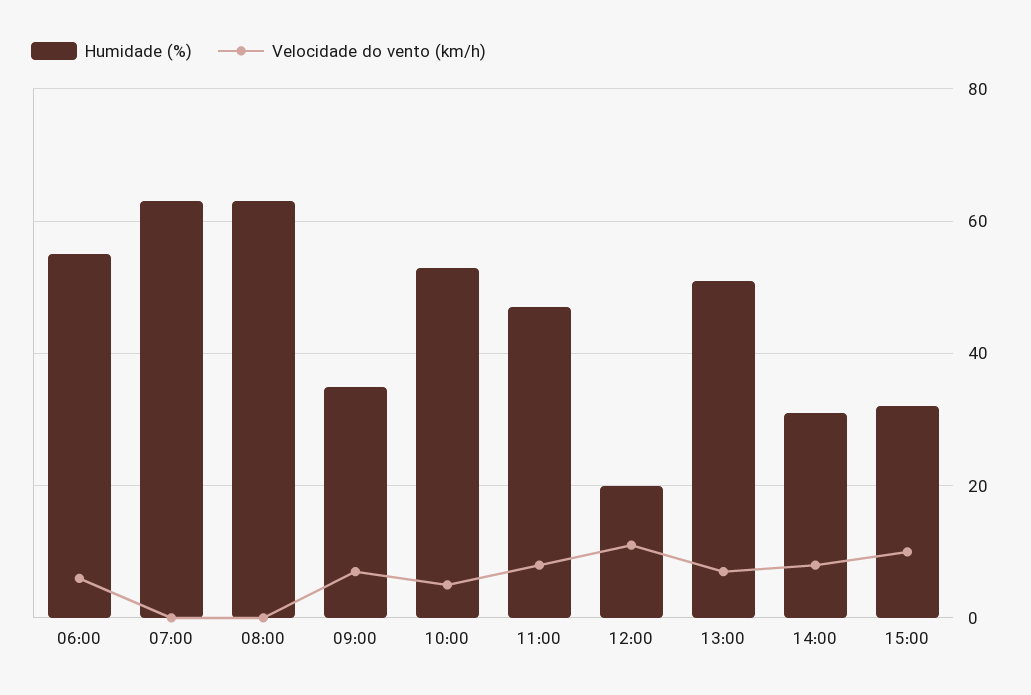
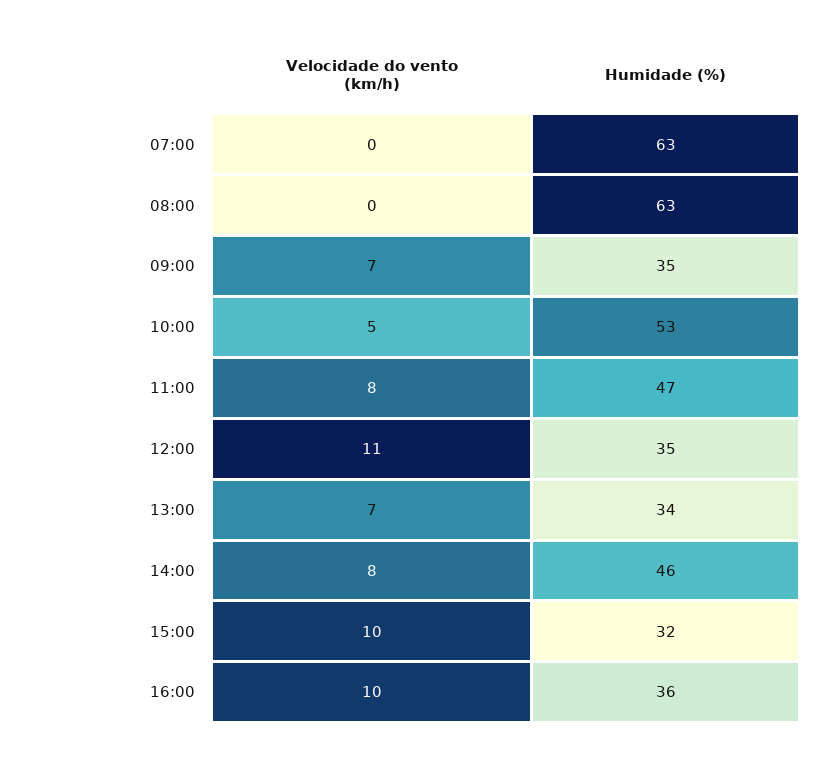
Humidade (%), 06:00: 55 -> none
Velocidade do vento (km/h), 06:00: 5 -> none
Humidade (%), 12:00: 20 -> 35
Humidade (%), 13:00: 50 -> 34
Humidade (%), 14:00: 30 -> 46
Velocidade do vento (km/h), 16:00: none -> 10
Humidade (%), 16:00: none -> 36

